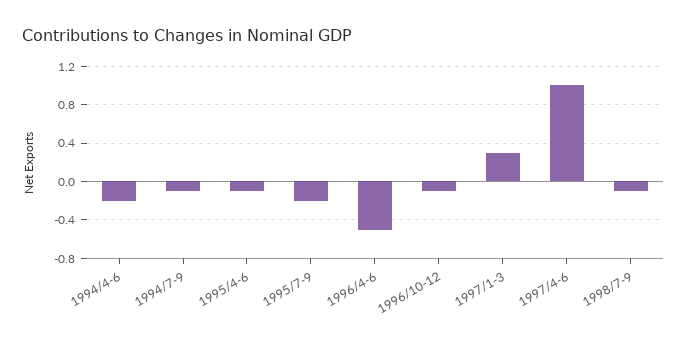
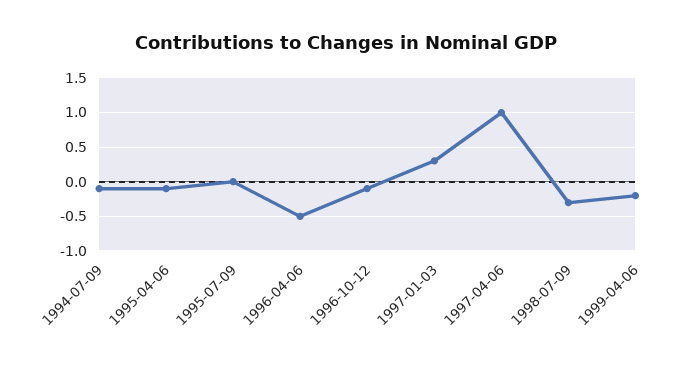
1994/4-6: -0.2 -> none
1995/7-9: -0.2 -> 0
1998/7-9: -0.1 -> -0.3
1999-04-06: none -> -0.2

